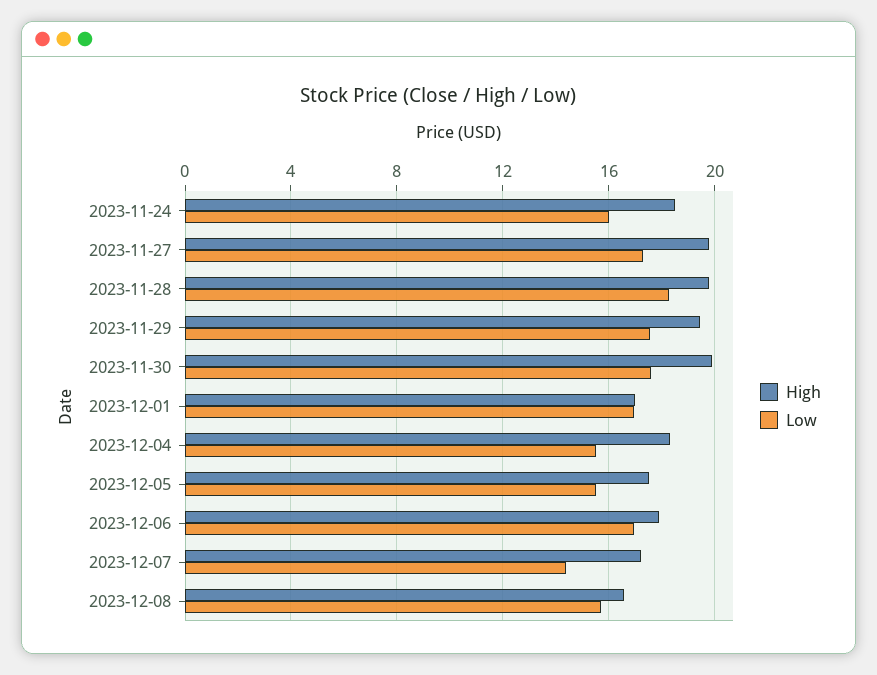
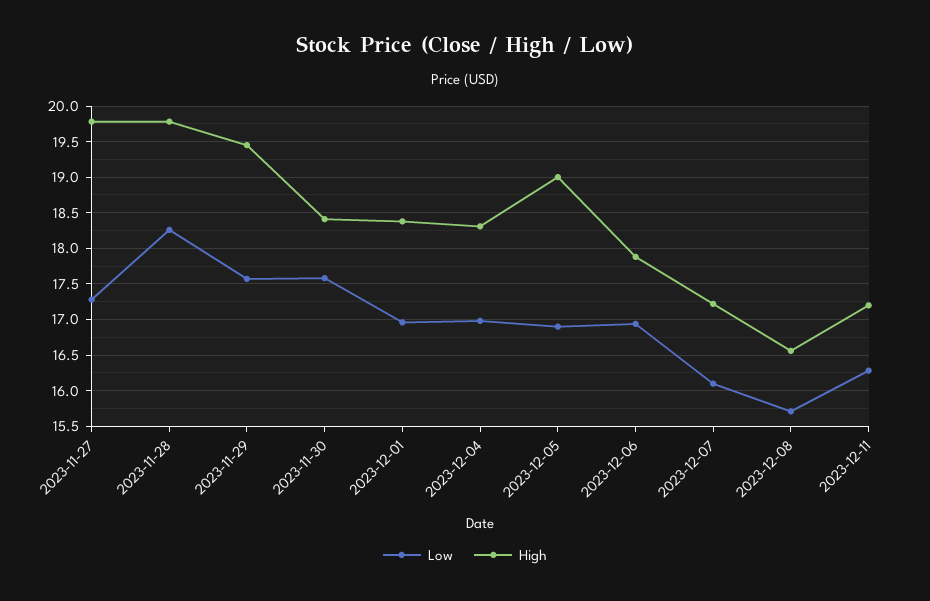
High, 2023-11-24: 18.5 -> none
Low, 2023-11-24: 16 -> none
High, 2023-11-30: 20 -> 18.4
High, 2023-12-01: 17 -> 18.4
Low, 2023-12-04: 15.5 -> 17
High, 2023-12-05: 17.5 -> 19
Low, 2023-12-05: 15.5 -> 16.9
Low, 2023-12-07: 14.5 -> 16.1
Low, 2023-12-11: none -> 16.3
High, 2023-12-11: none -> 17.2

